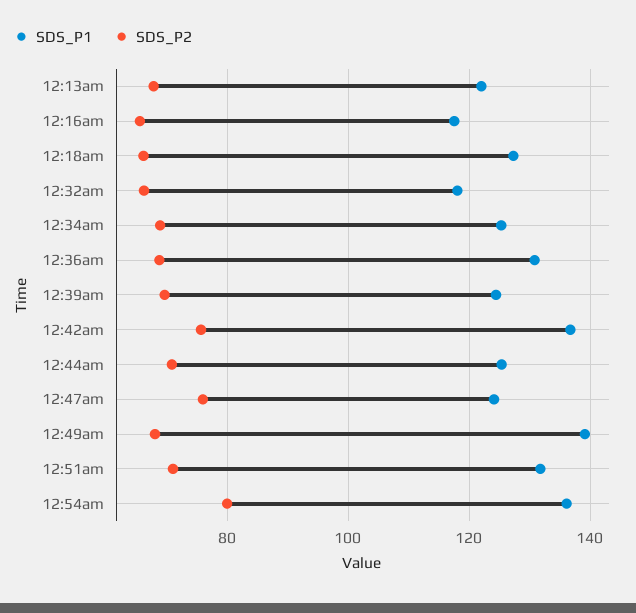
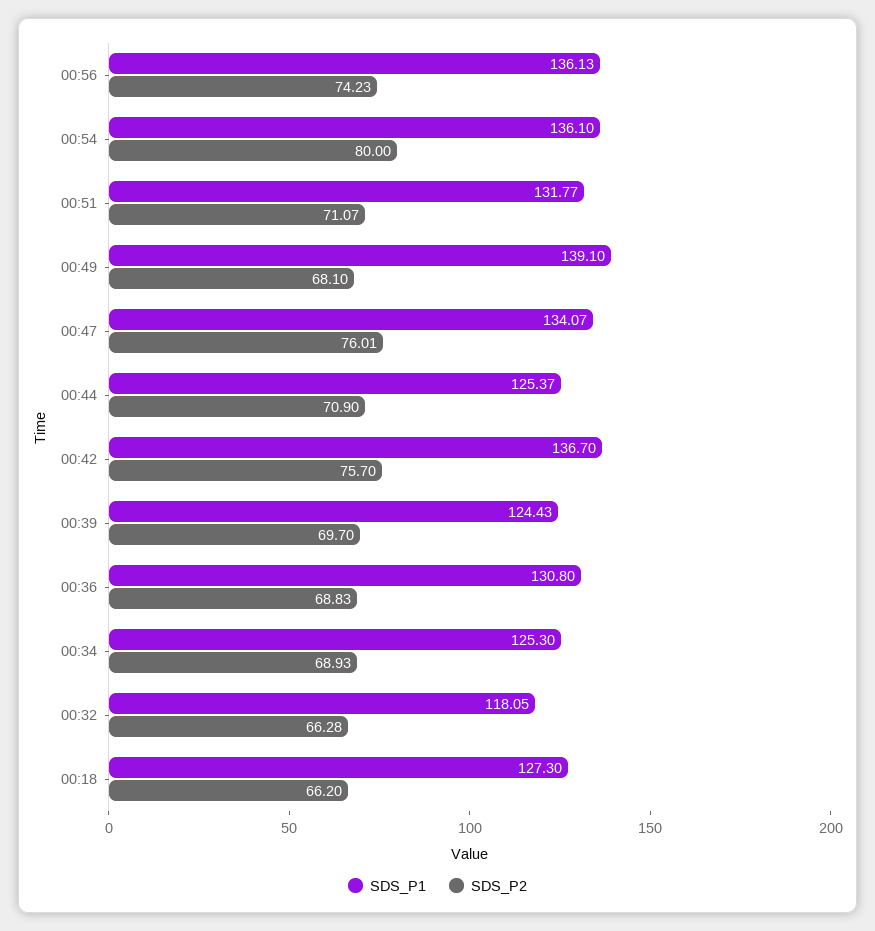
SDS_P1, 12:13am: 122 -> none
SDS_P2, 12:13am: 68 -> none
SDS_P1, 12:16am: 118 -> none
SDS_P2, 12:16am: 66 -> none
SDS_P1, 12:47am: 124 -> 134.07
SDS_P1, 00:56: none -> 136.13
SDS_P2, 00:56: none -> 74.23

